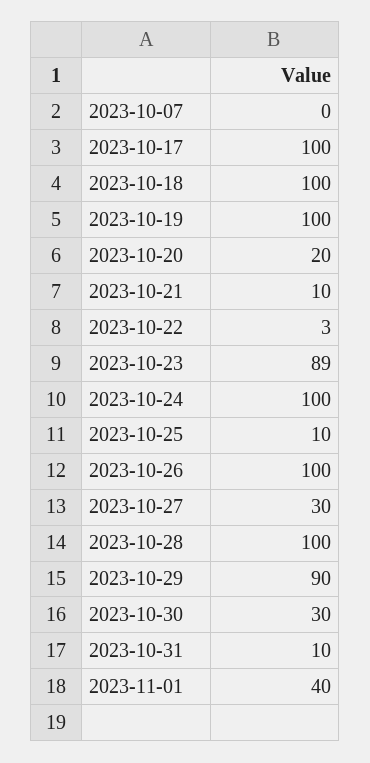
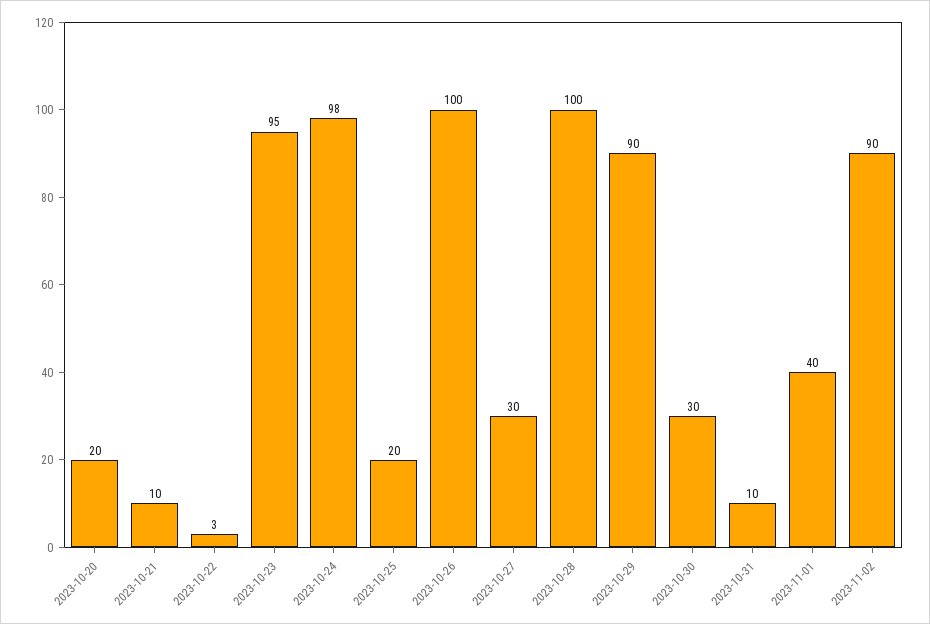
2023-10-07: 0 -> none
2023-10-17: 100 -> none
2023-10-18: 100 -> none
2023-10-19: 100 -> none
2023-10-23: 89 -> 95
2023-10-24: 100 -> 98
2023-10-25: 10 -> 20
2023-11-02: none -> 90

